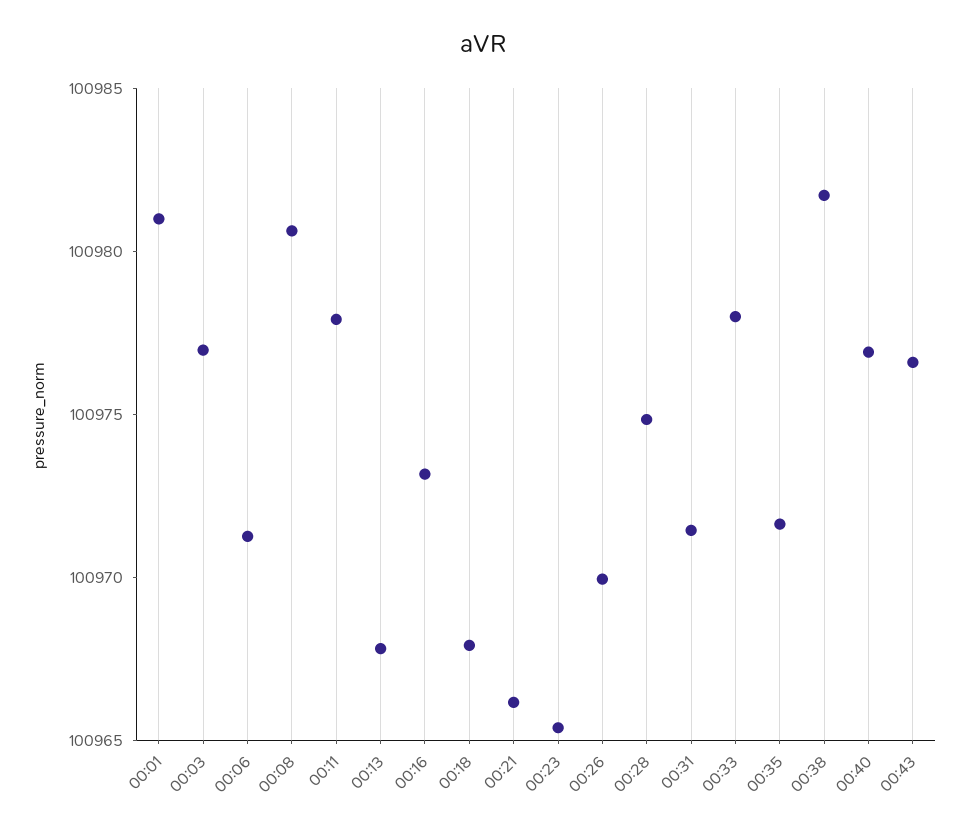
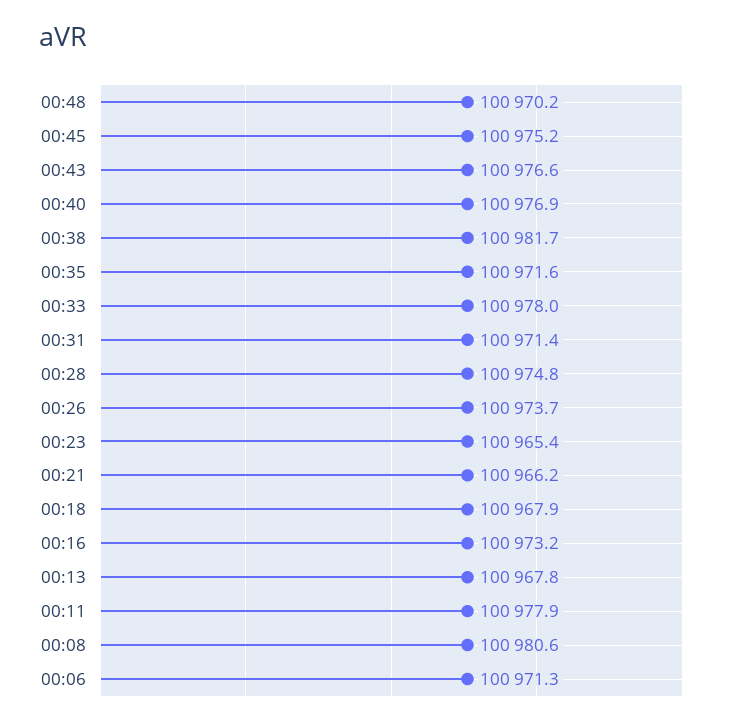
00:01: 100981 -> none
00:03: 100977 -> none
00:26: 100970 -> 100973.7
00:48: none -> 100970.2
00:45: none -> 100975.2

